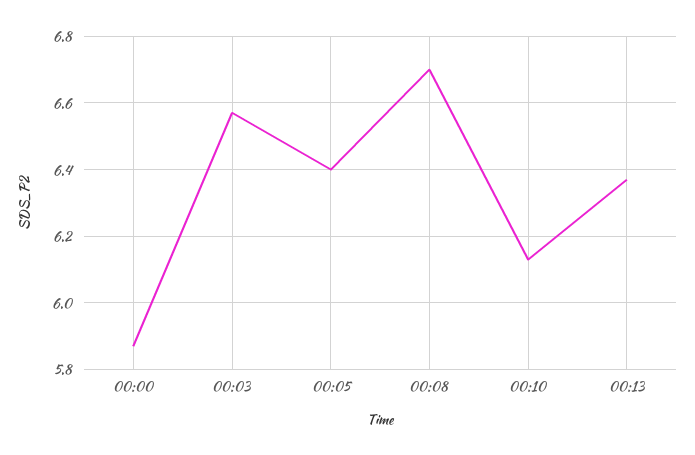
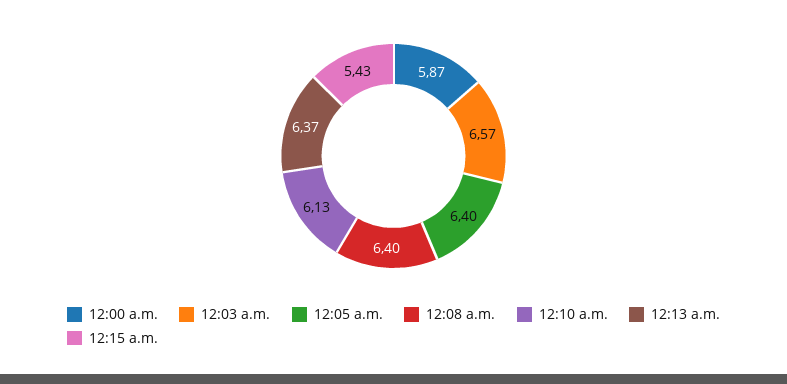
00:08: 6.7 -> 6.4
12:15 a.m.: none -> 5.43

